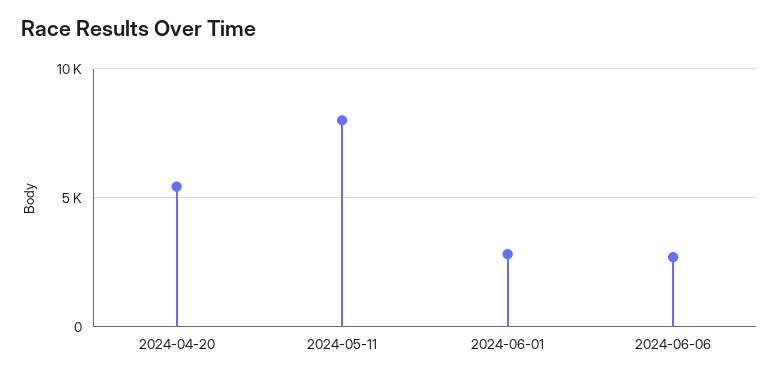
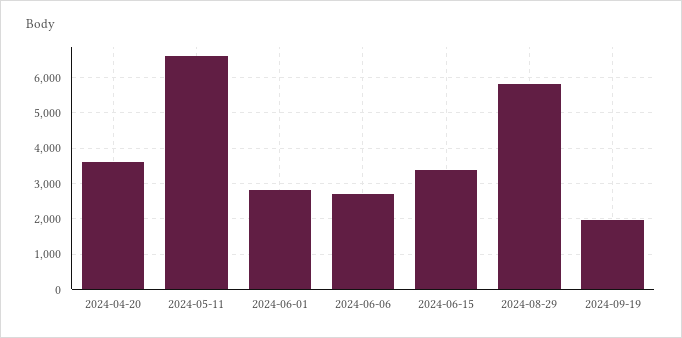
2024-04-20: 5500 -> 3600
2024-05-11: 8000 -> 6600
2024-06-15: none -> 3400
2024-08-29: none -> 5800
2024-09-19: none -> 2000

